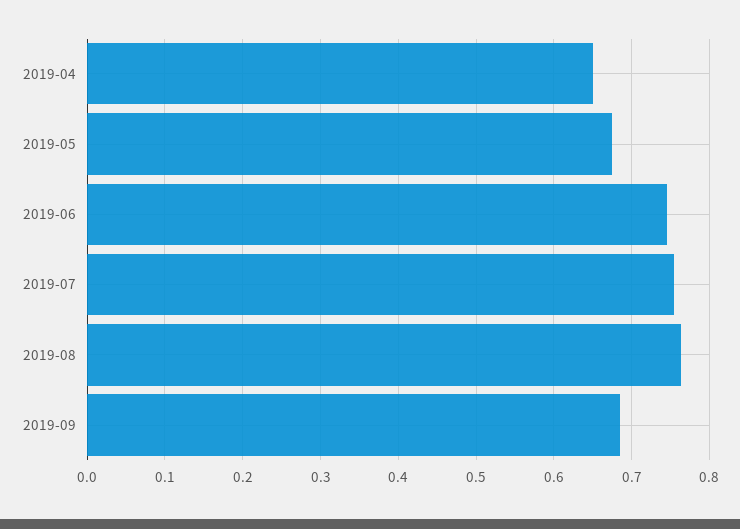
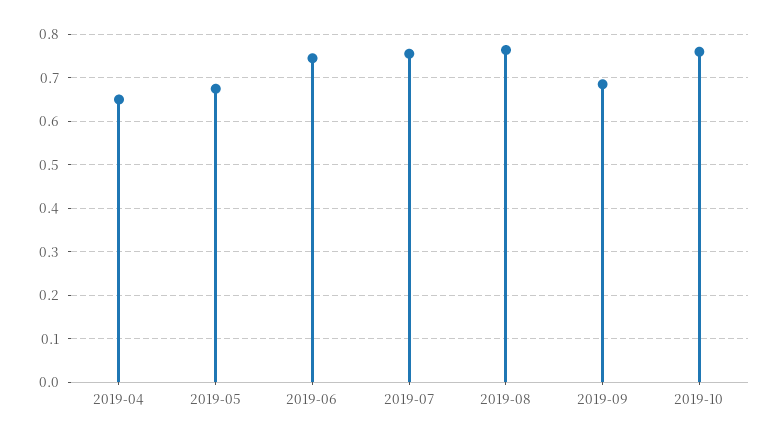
2019-10: none -> 0.76

